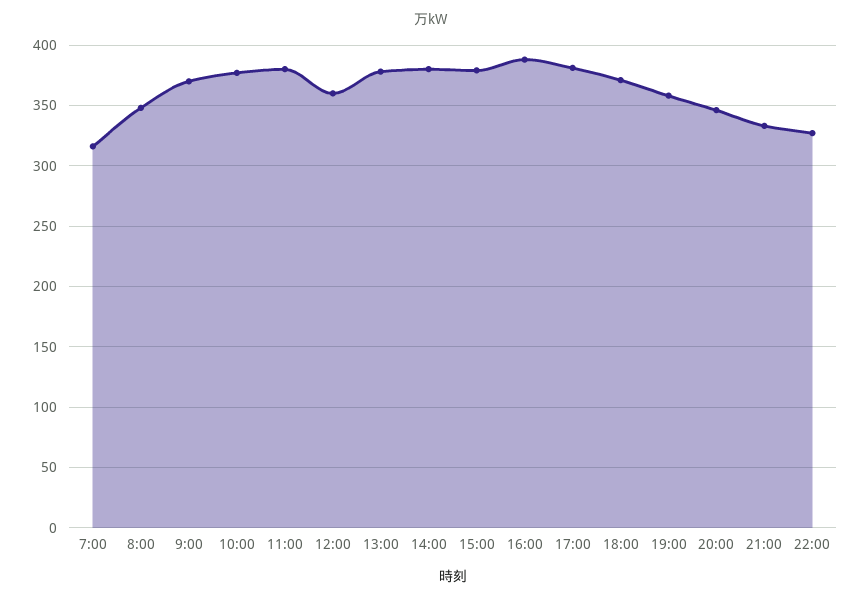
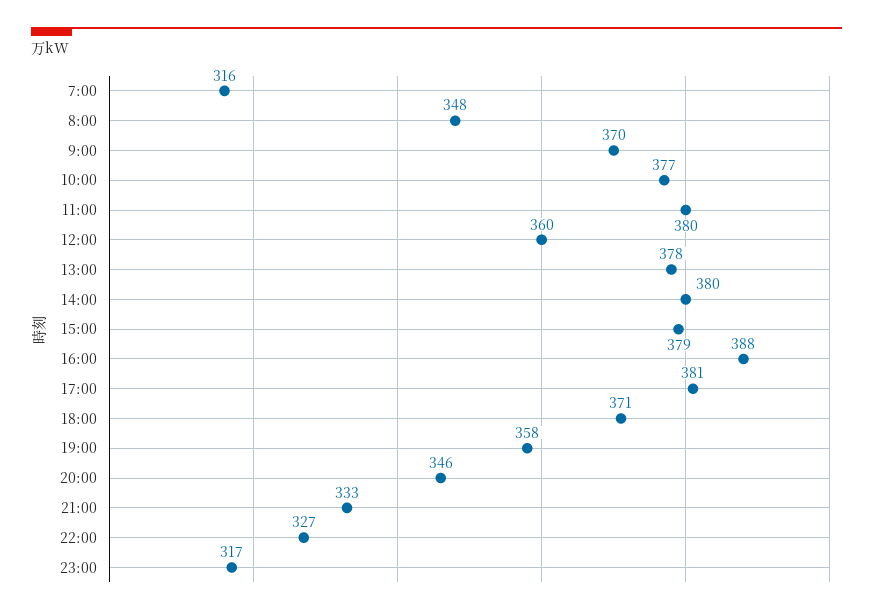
23:00: none -> 317

